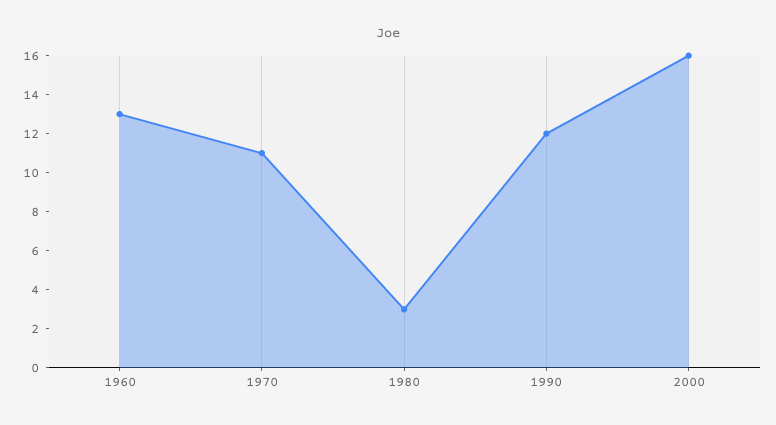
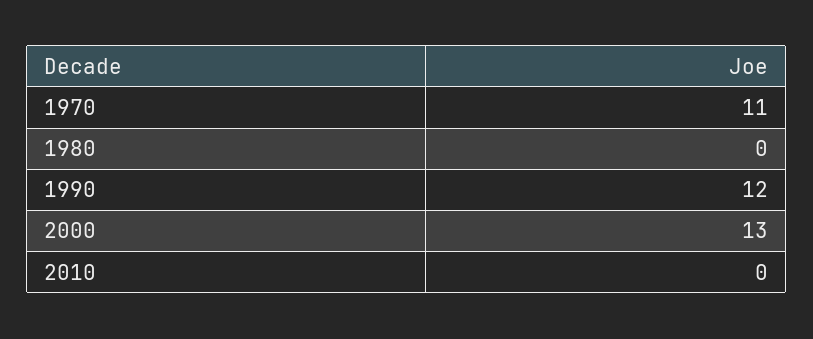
1960: 13 -> none
1980: 3 -> 0
2000: 16 -> 13
2010: none -> 0

